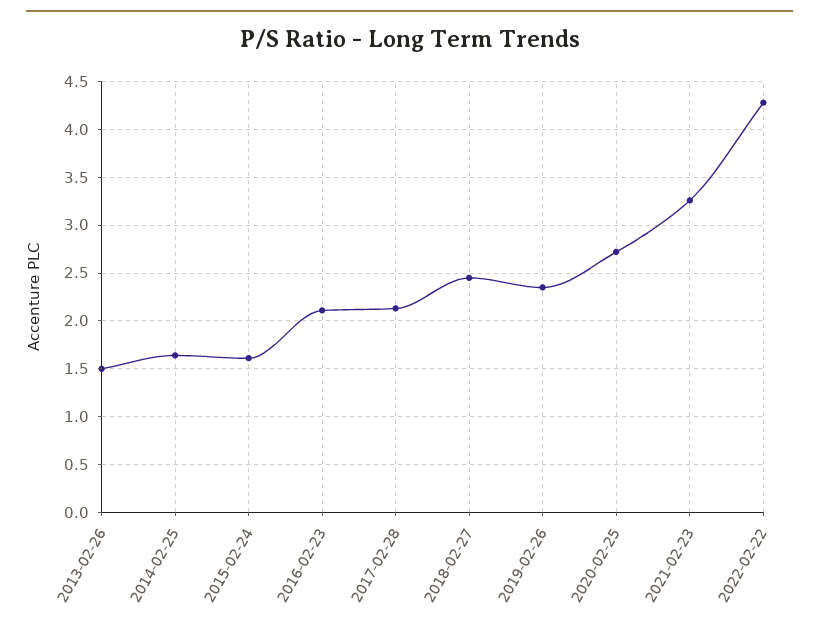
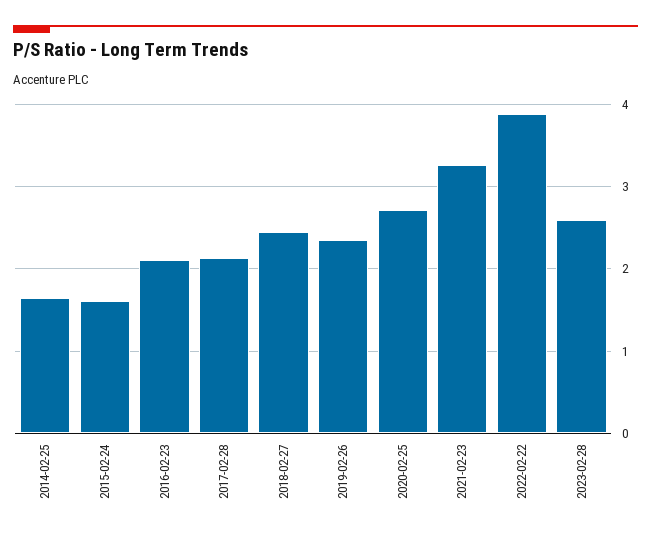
2013-02-26: 1.5 -> none
2022-02-22: 4.3 -> 3.9
2023-02-28: none -> 2.6

